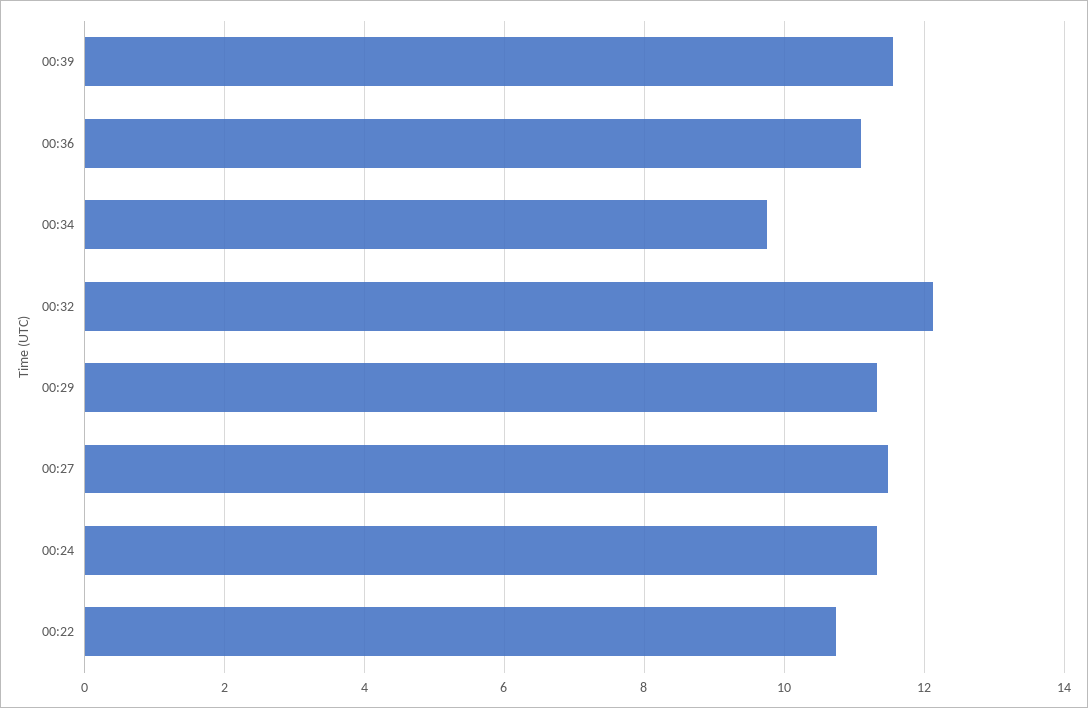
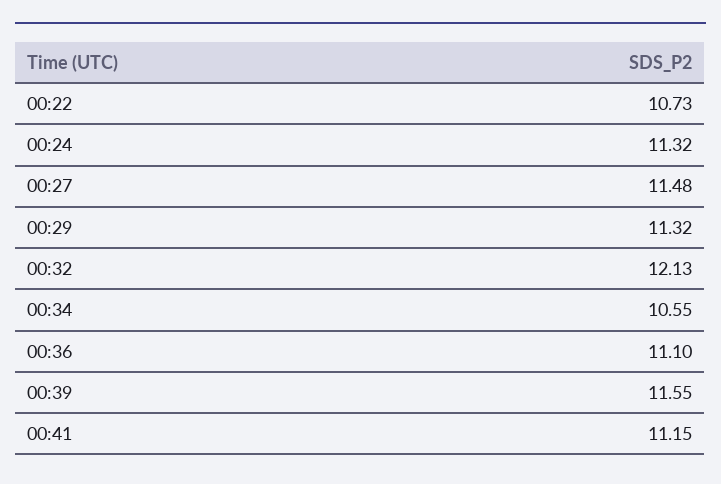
00:34: 9.8 -> 10.55
00:41: none -> 11.15

